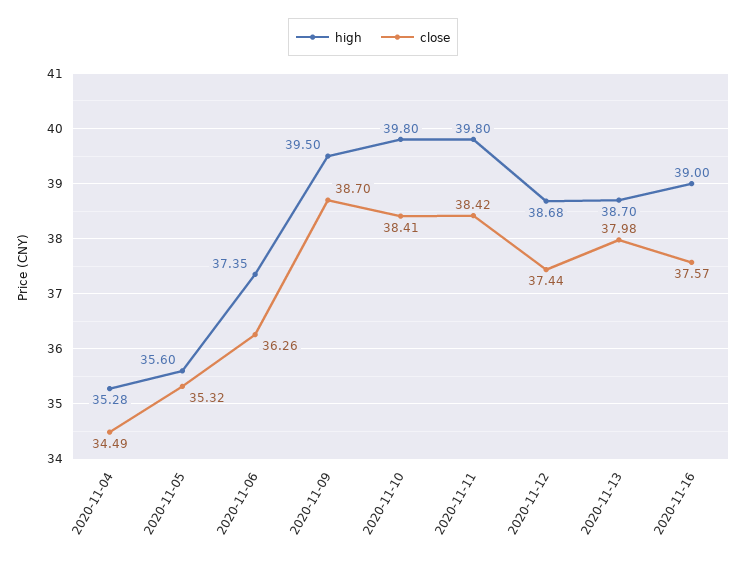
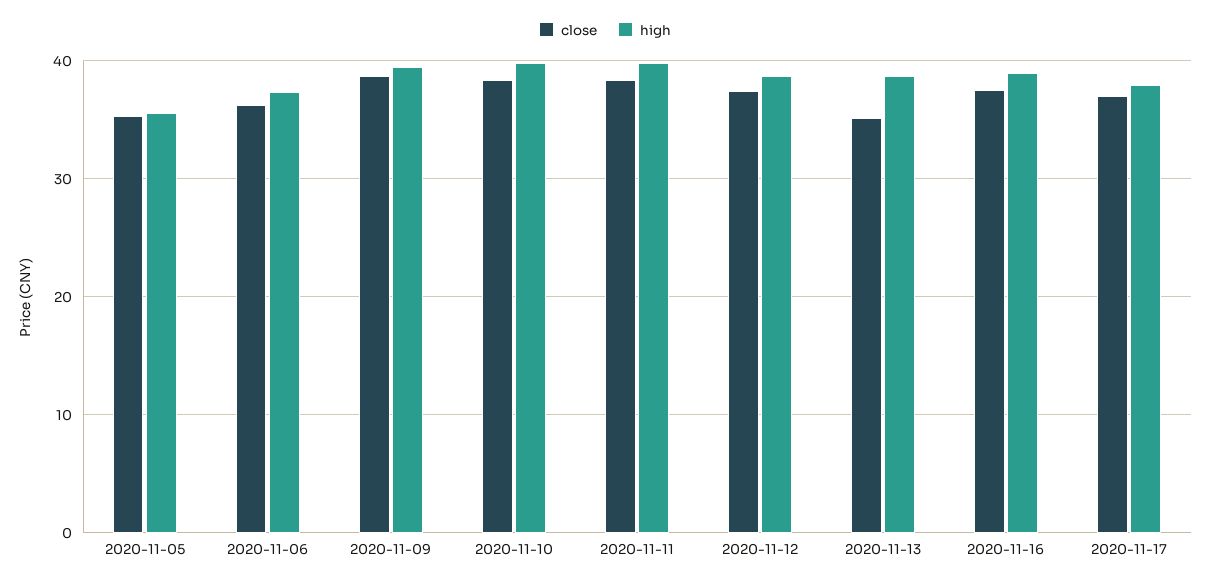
high, 2020-11-04: 35.28 -> none
close, 2020-11-04: 34.49 -> none
close, 2020-11-13: 37.98 -> 35
close, 2020-11-17: none -> 37
high, 2020-11-17: none -> 38

